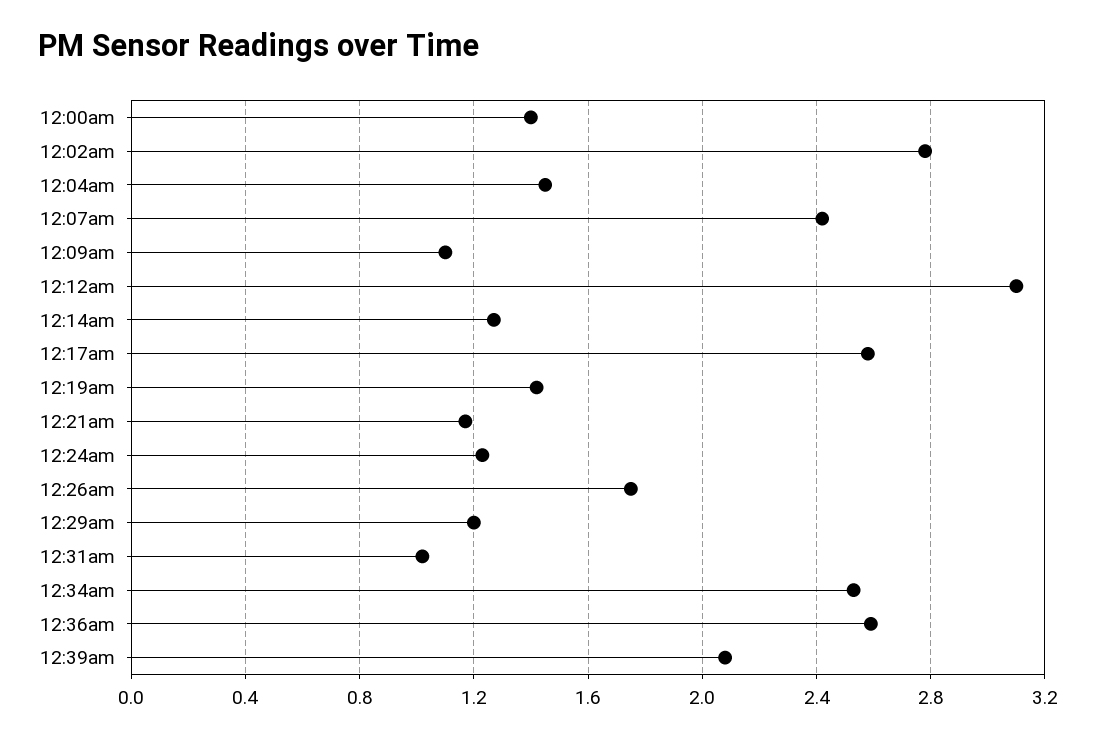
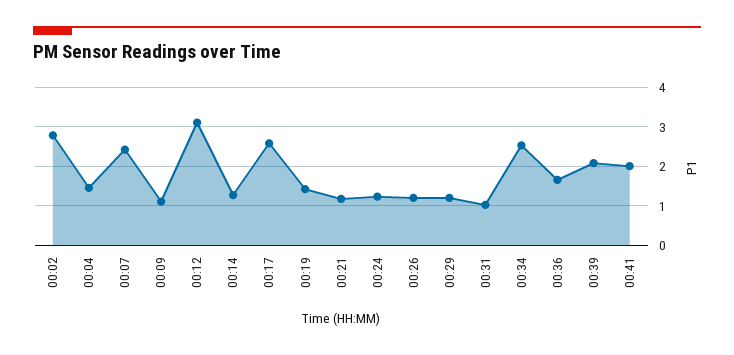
12:00am: 1.4 -> none
12:26am: 1.75 -> 1.2
12:36am: 2.6 -> 1.6
00:41: none -> 2

